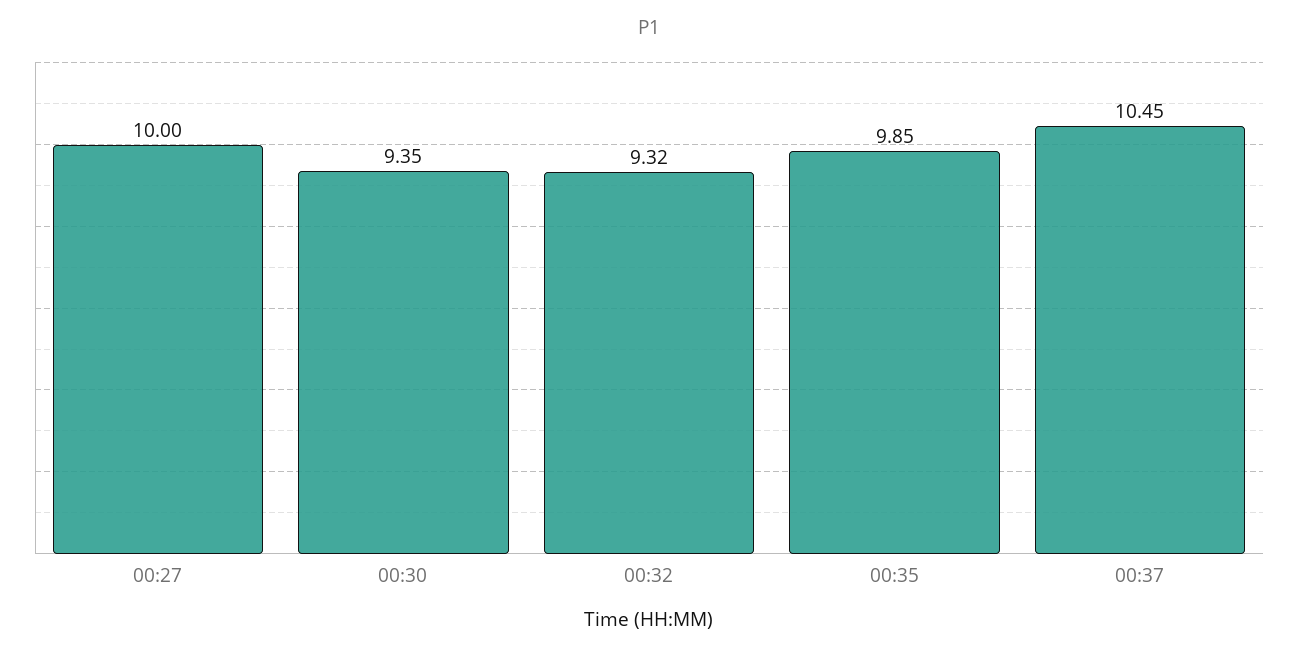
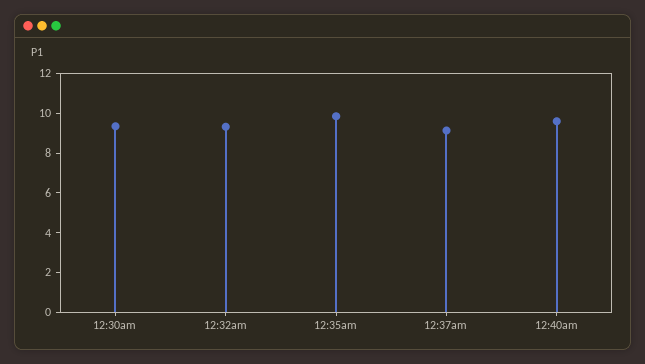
00:27: 10 -> none
00:37: 10.45 -> 9
12:40am: none -> 9.5

